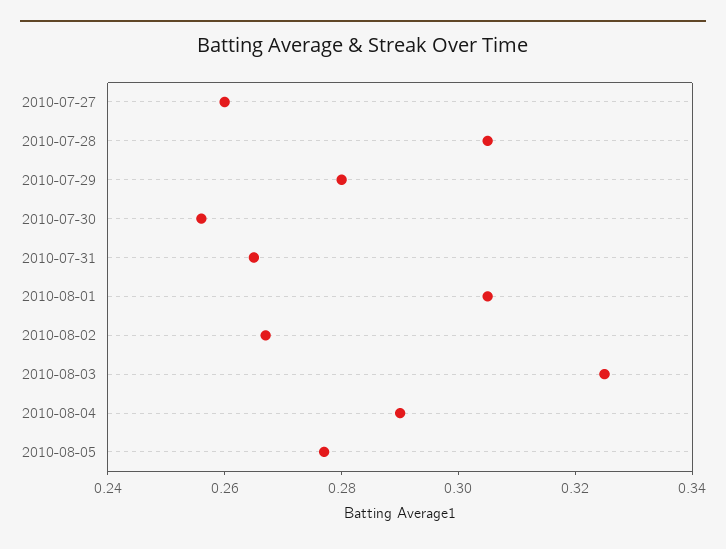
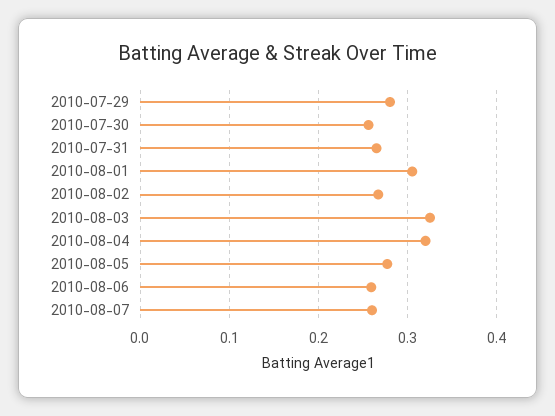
2010-07-27: 0.26 -> none
2010-07-28: 0.305 -> none
2010-08-04: 0.29 -> 0.32
2010-08-06: none -> 0.26
2010-08-07: none -> 0.26

